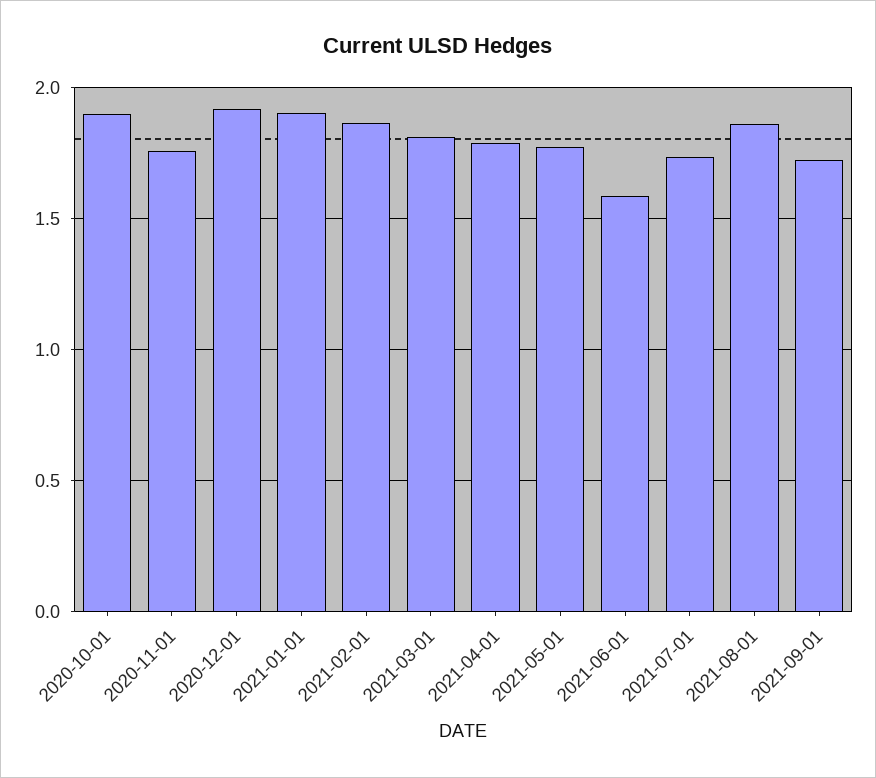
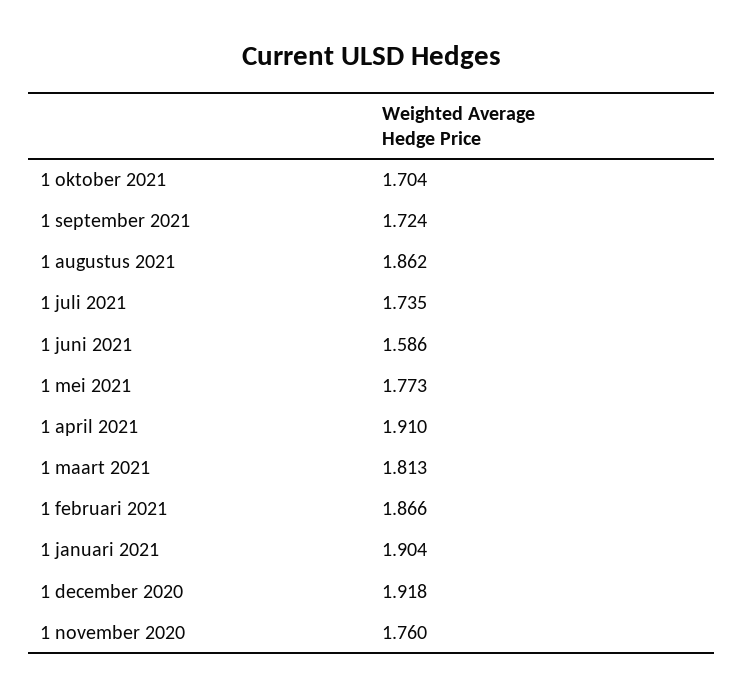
2020-10-01: 1.9 -> none
2021-04-01: 1.8 -> 1.91
1 oktober 2021: none -> 1.704

